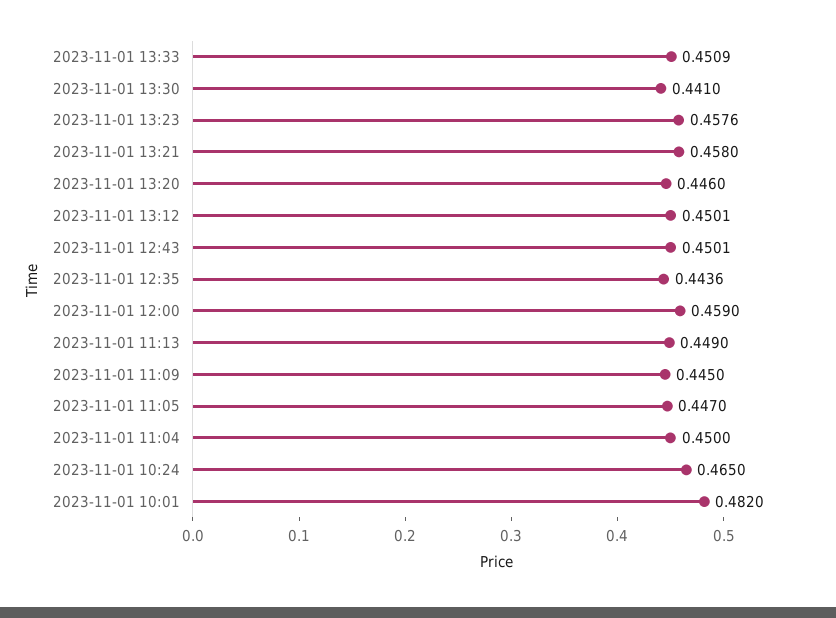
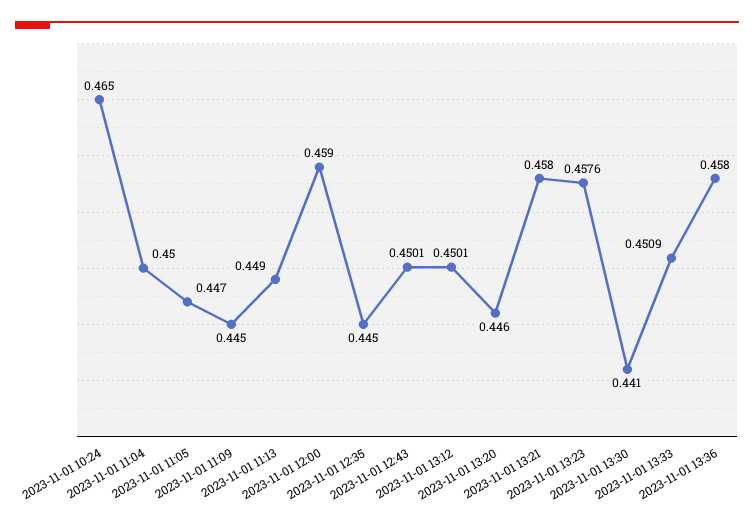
2023-11-01 12:35: 0.4436 -> 0.445
2023-11-01 10:01: 0.482 -> none
2023-11-01 13:36: none -> 0.458

